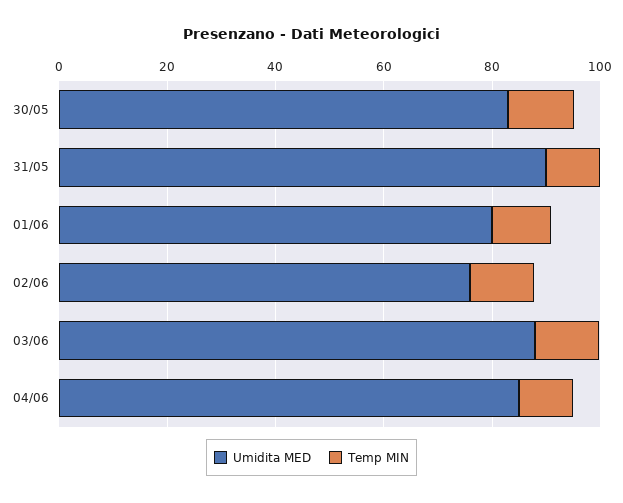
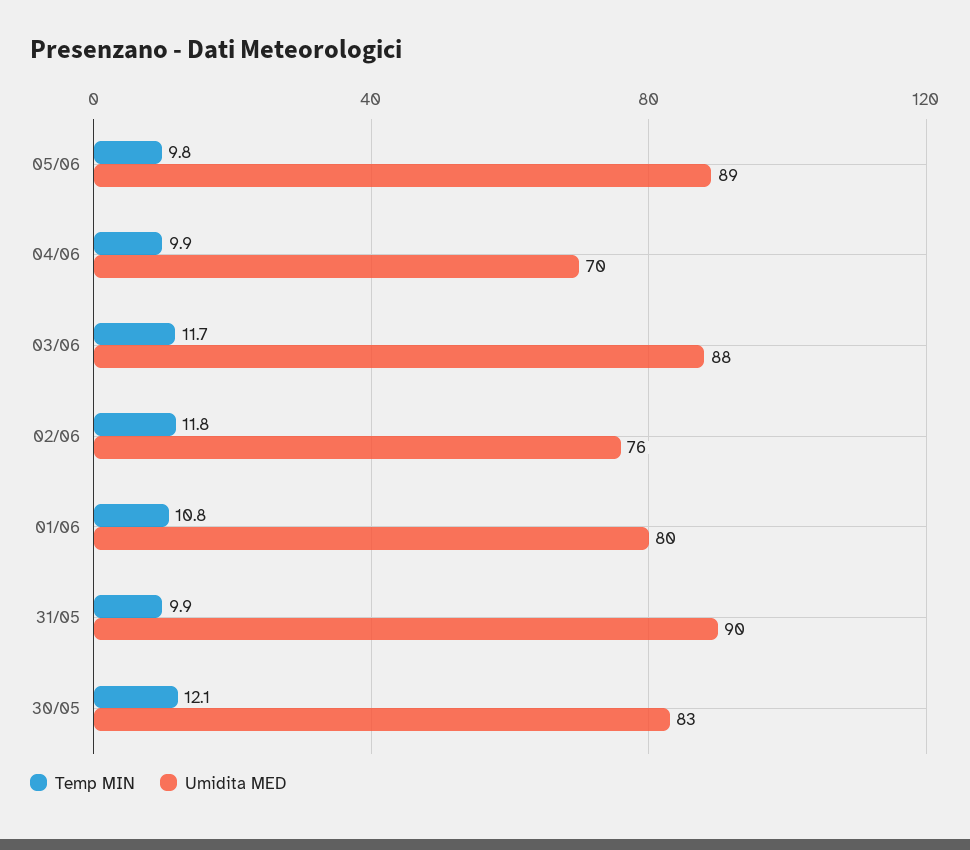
Umidita MED, 04/06: 85 -> 70
Temp MIN, 05/06: none -> 9.8
Umidita MED, 05/06: none -> 89

